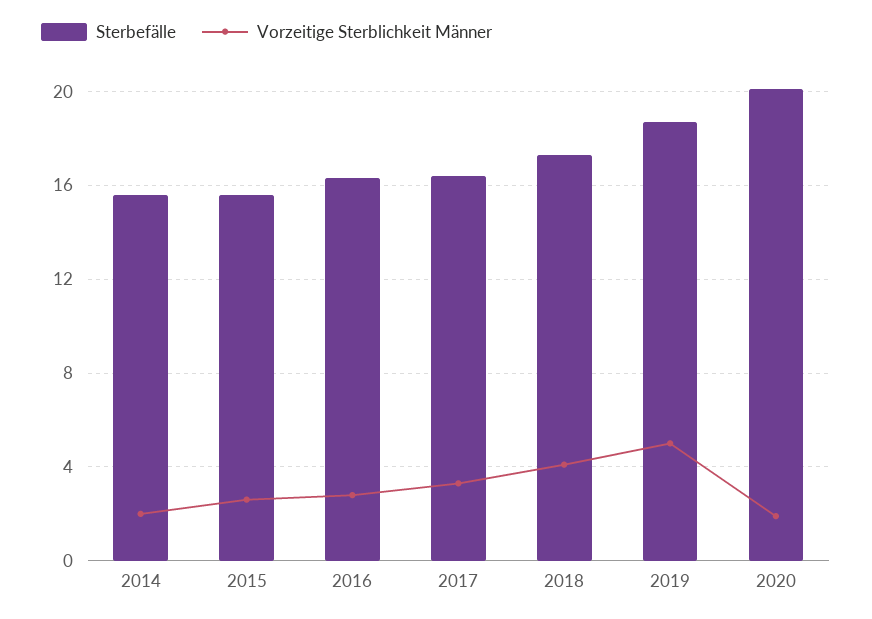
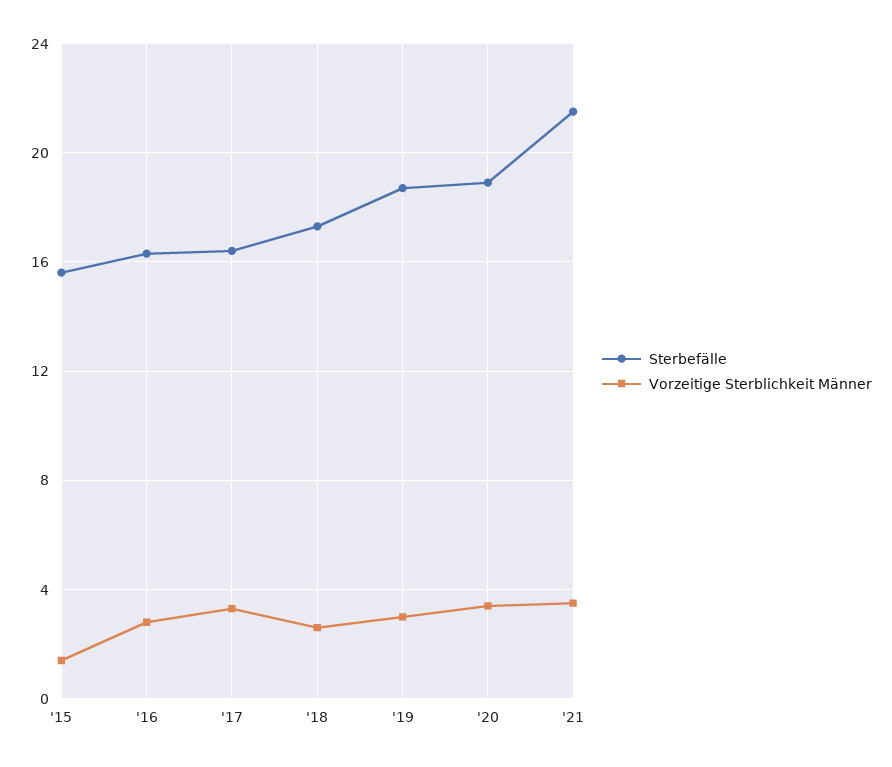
Sterbefälle, 2014: 15.5 -> none
Vorzeitige Sterblichkeit Männer, 2014: 2 -> none
Vorzeitige Sterblichkeit Männer, 2015: 2.5 -> 1.5
Vorzeitige Sterblichkeit Männer, 2018: 4 -> 2.5
Vorzeitige Sterblichkeit Männer, 2019: 5 -> 3
Sterbefälle, 2020: 20 -> 19
Vorzeitige Sterblichkeit Männer, 2020: 2 -> 3.5
Sterbefälle, '21: none -> 21.5
Vorzeitige Sterblichkeit Männer, '21: none -> 3.5

